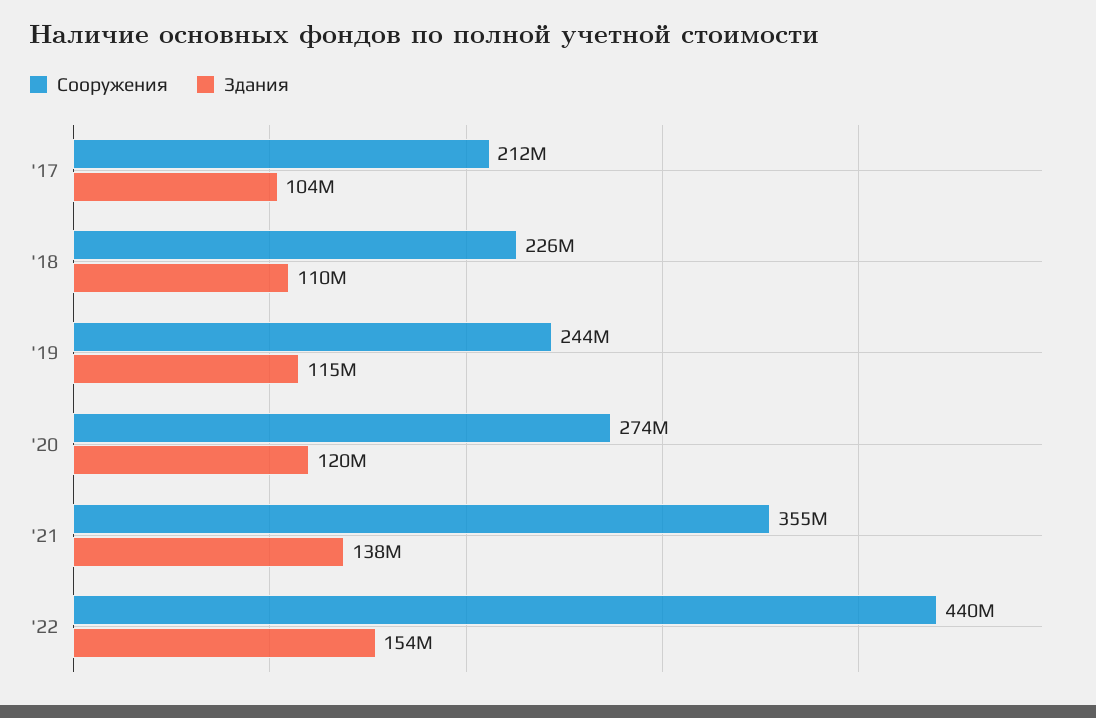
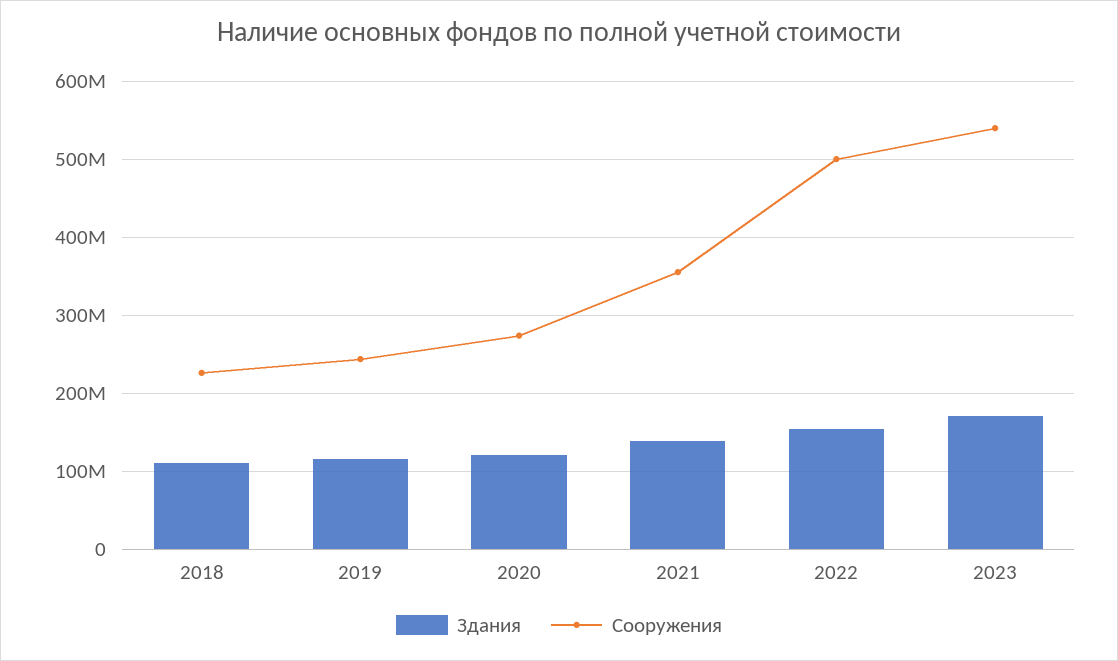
Сооружения, '17: 212000000 -> none
Здания, '17: 104000000 -> none
Сооружения, '22: 440000000 -> 500000000
Здания, 2023: none -> 170000000
Сооружения, 2023: none -> 540000000

